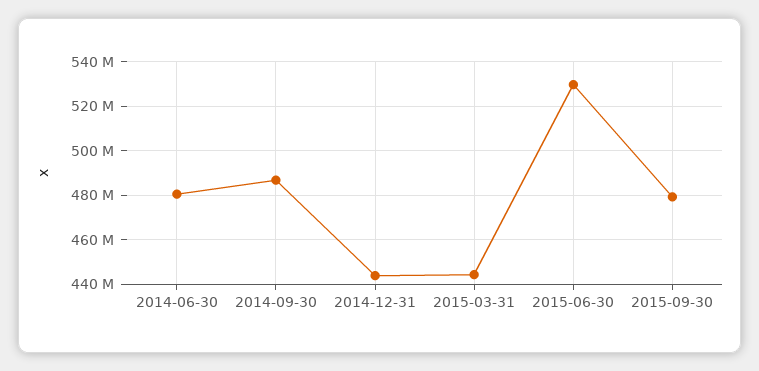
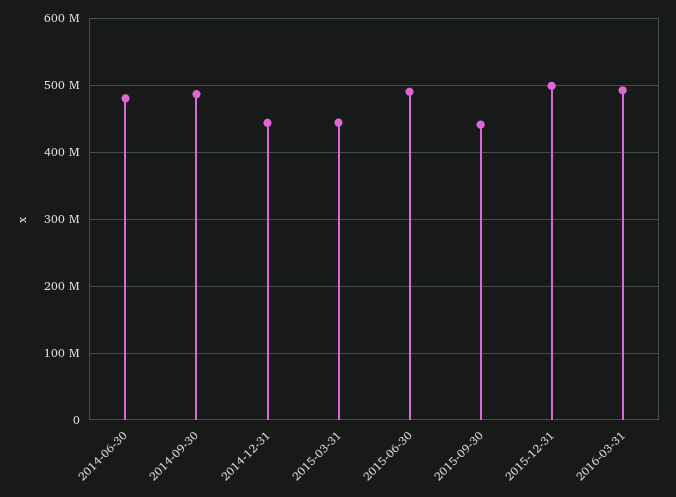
2015-06-30: 530000000 -> 490000000
2015-09-30: 480000000 -> 440000000
2015-12-31: none -> 500000000
2016-03-31: none -> 490000000

